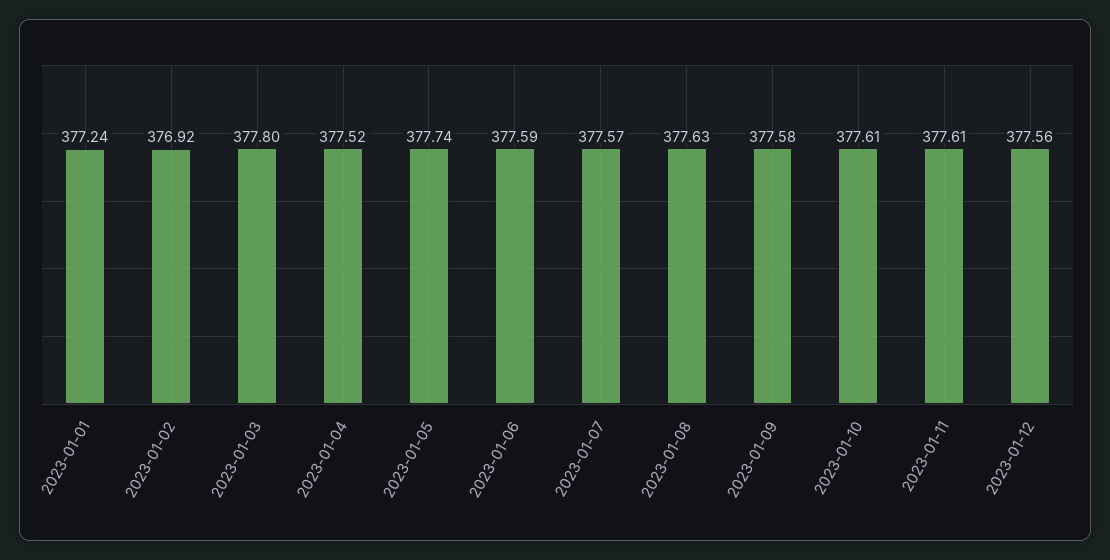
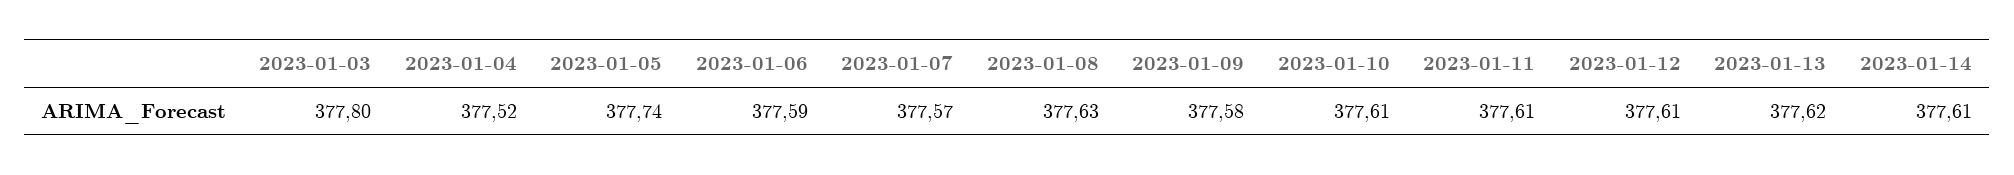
2023-01-01: 377.24 -> none
2023-01-02: 376.92 -> none
2023-01-12: 377.56 -> 377.61
2023-01-13: none -> 377.62
2023-01-14: none -> 377.61

